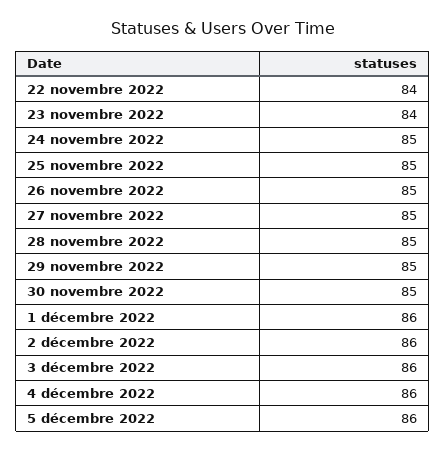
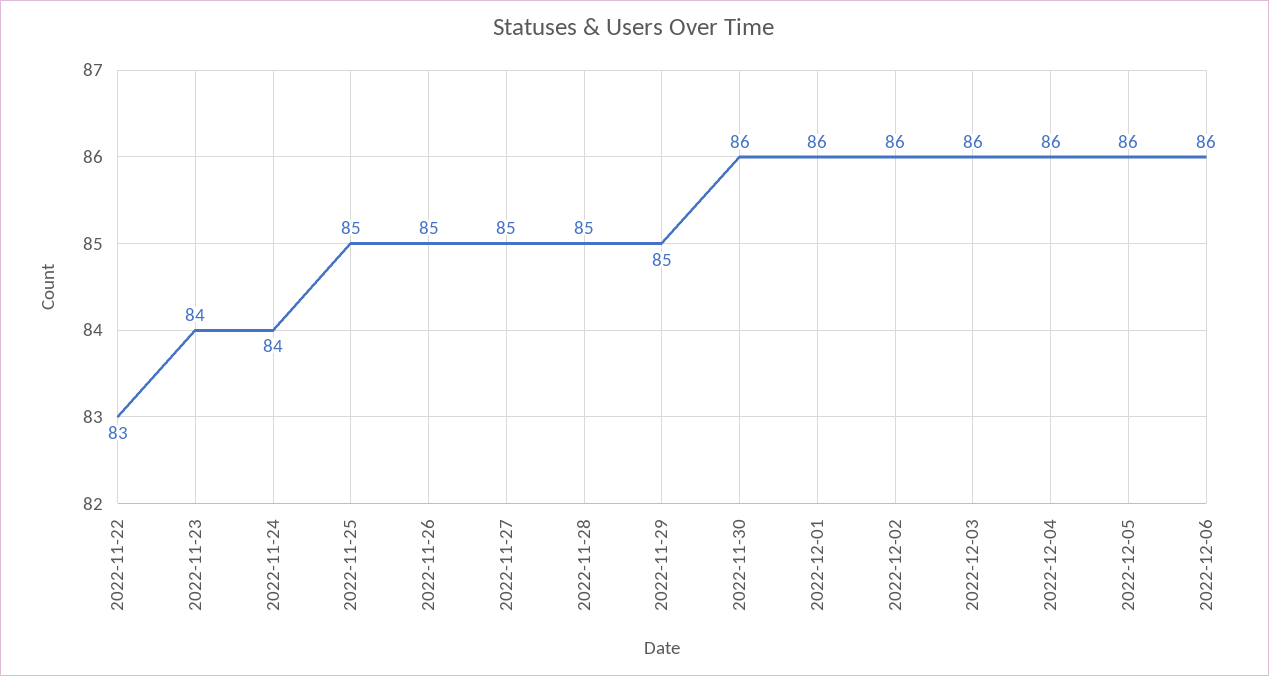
22 novembre 2022: 84 -> 83
24 novembre 2022: 85 -> 84
30 novembre 2022: 85 -> 86
2022-12-06: none -> 86

